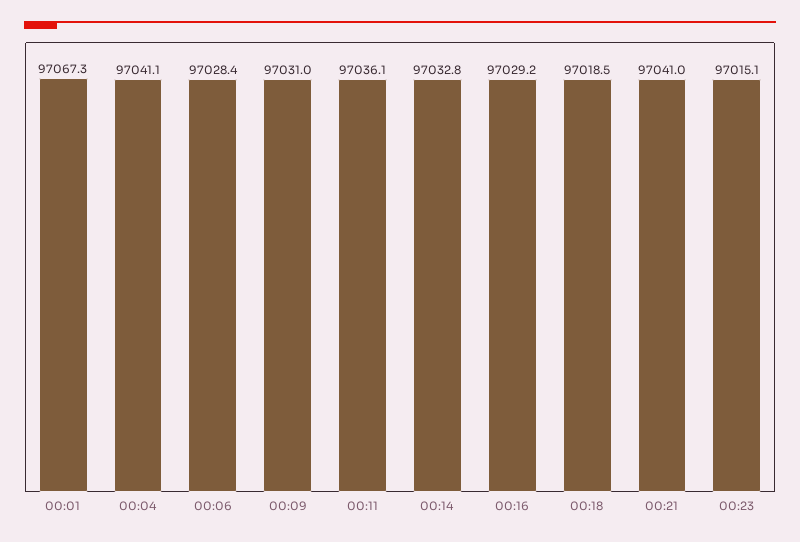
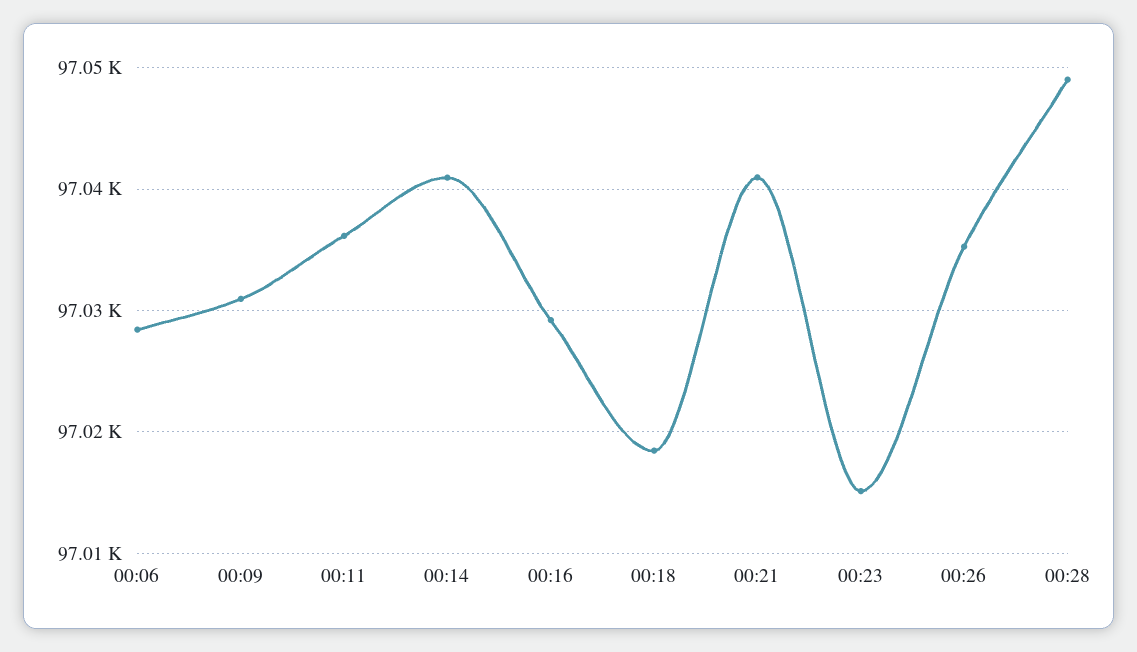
00:01: 97067.3 -> none
00:04: 97041.1 -> none
00:14: 97032.8 -> 97041
00:26: none -> 97035
00:28: none -> 97049

